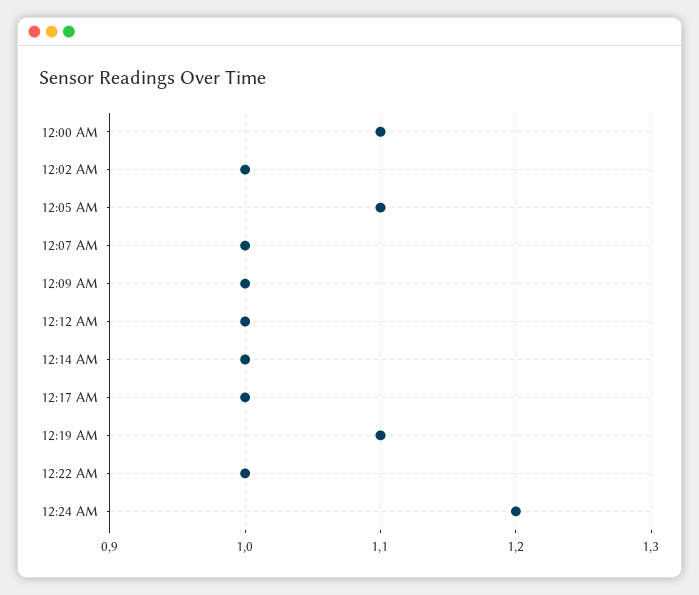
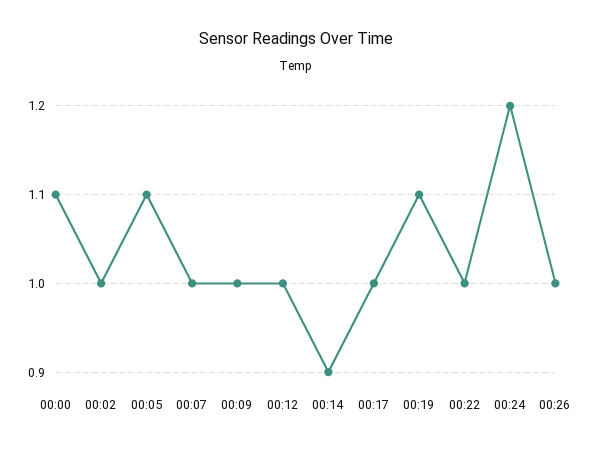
12:14 AM: 1 -> 0.9
00:26: none -> 1

